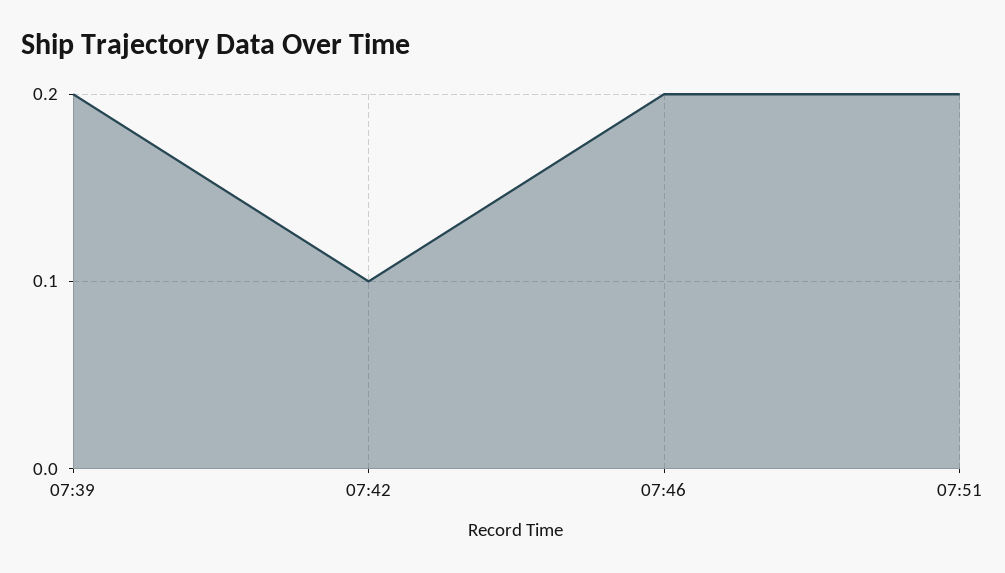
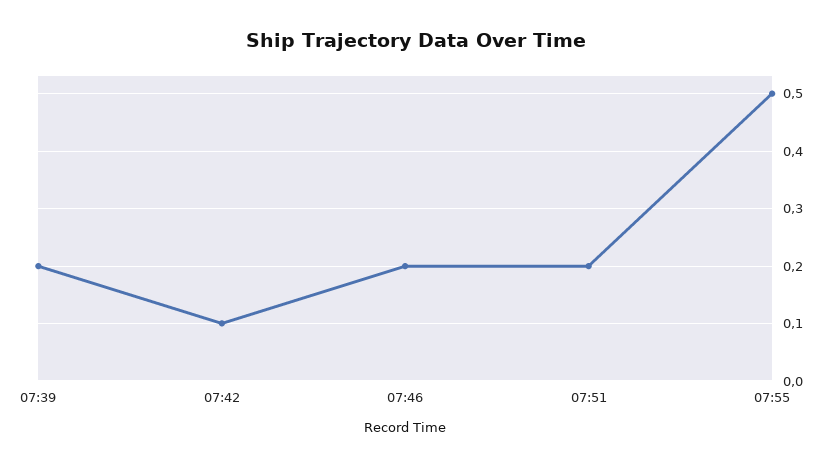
07:55: none -> 0.5

